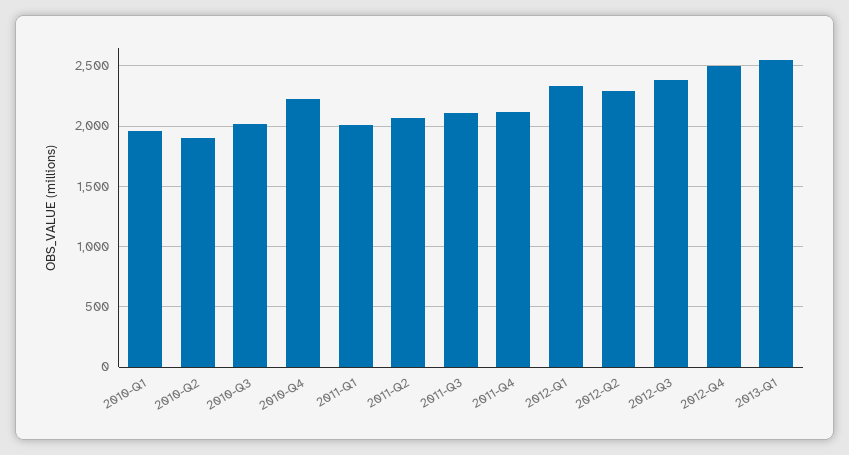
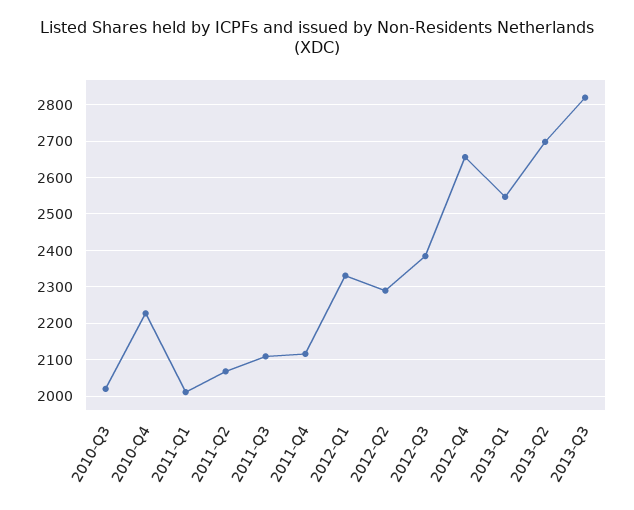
2010-Q1: 1950 -> none
2010-Q2: 1900 -> none
2012-Q4: 2500 -> 2660
2013-Q2: none -> 2700
2013-Q3: none -> 2820

